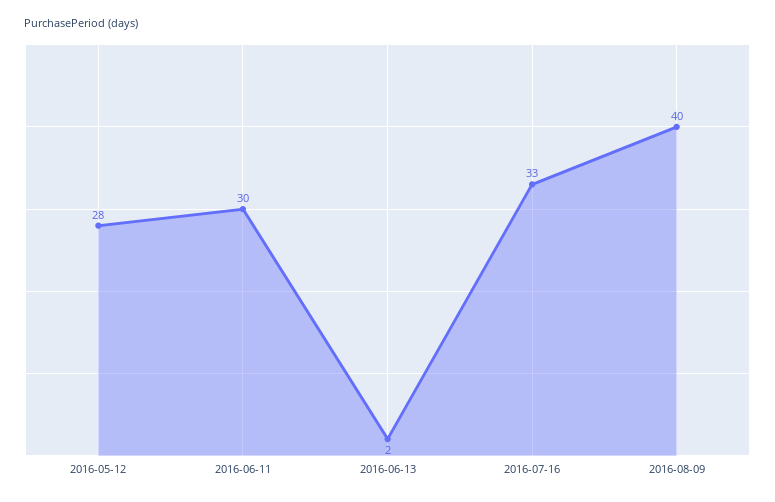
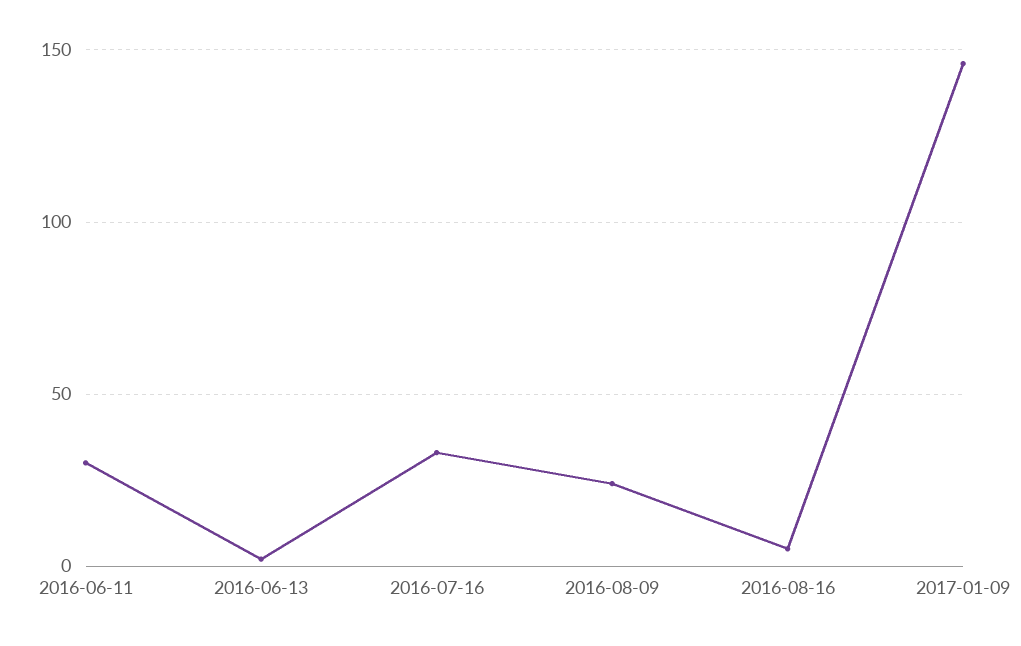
2016-05-12: 28 -> none
2016-08-09: 40 -> 25
2016-08-16: none -> 5
2017-01-09: none -> 145

